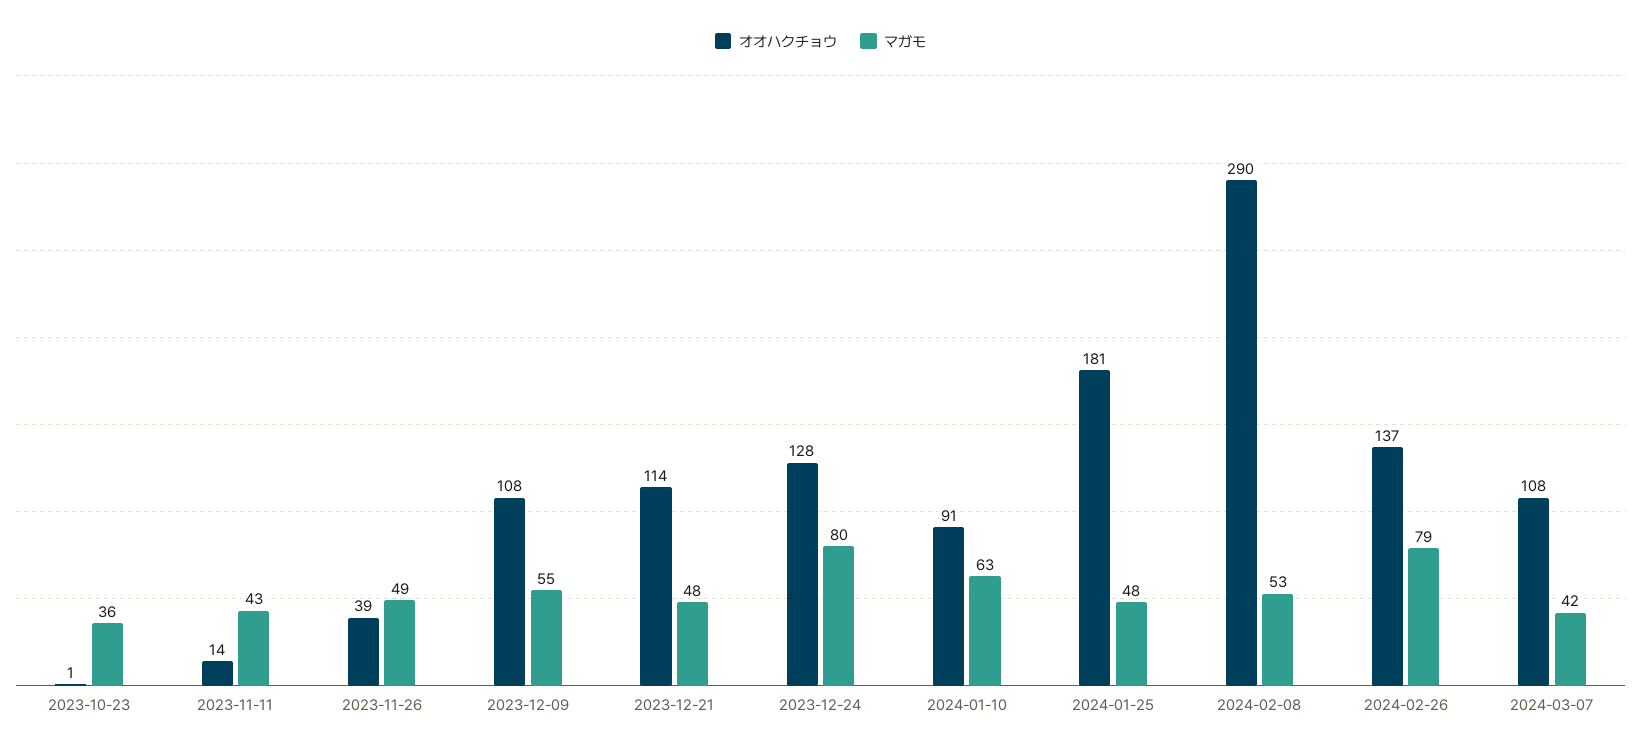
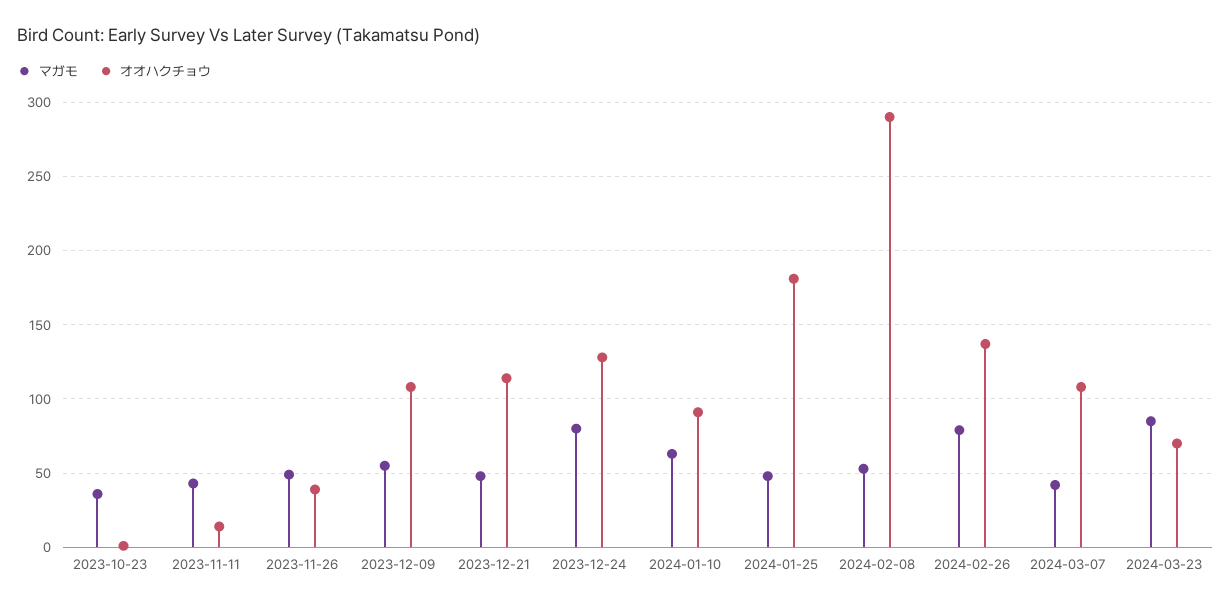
マガモ, 2024-03-23: none -> 85
オオハクチョウ, 2024-03-23: none -> 70

